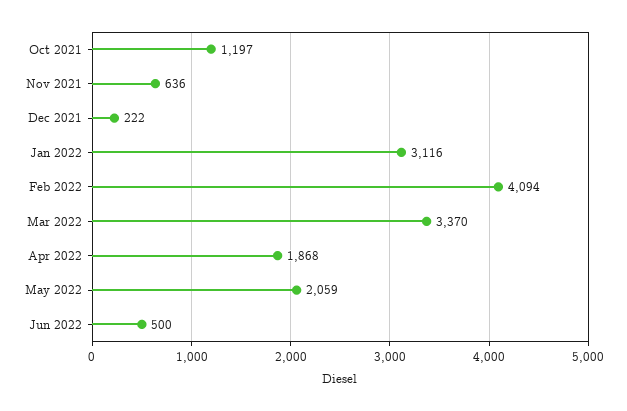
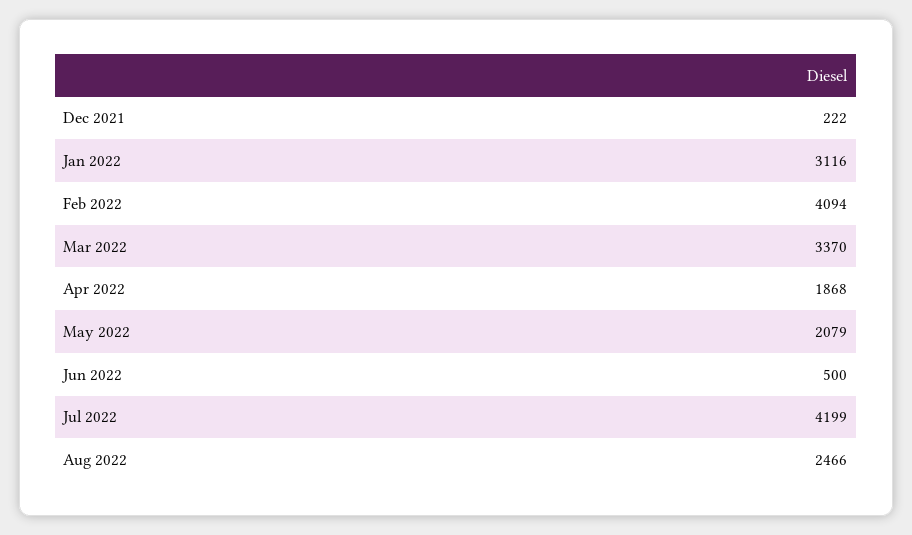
Oct 2021: 1197 -> none
Nov 2021: 636 -> none
May 2022: 2059 -> 2079
Jul 2022: none -> 4199
Aug 2022: none -> 2466

